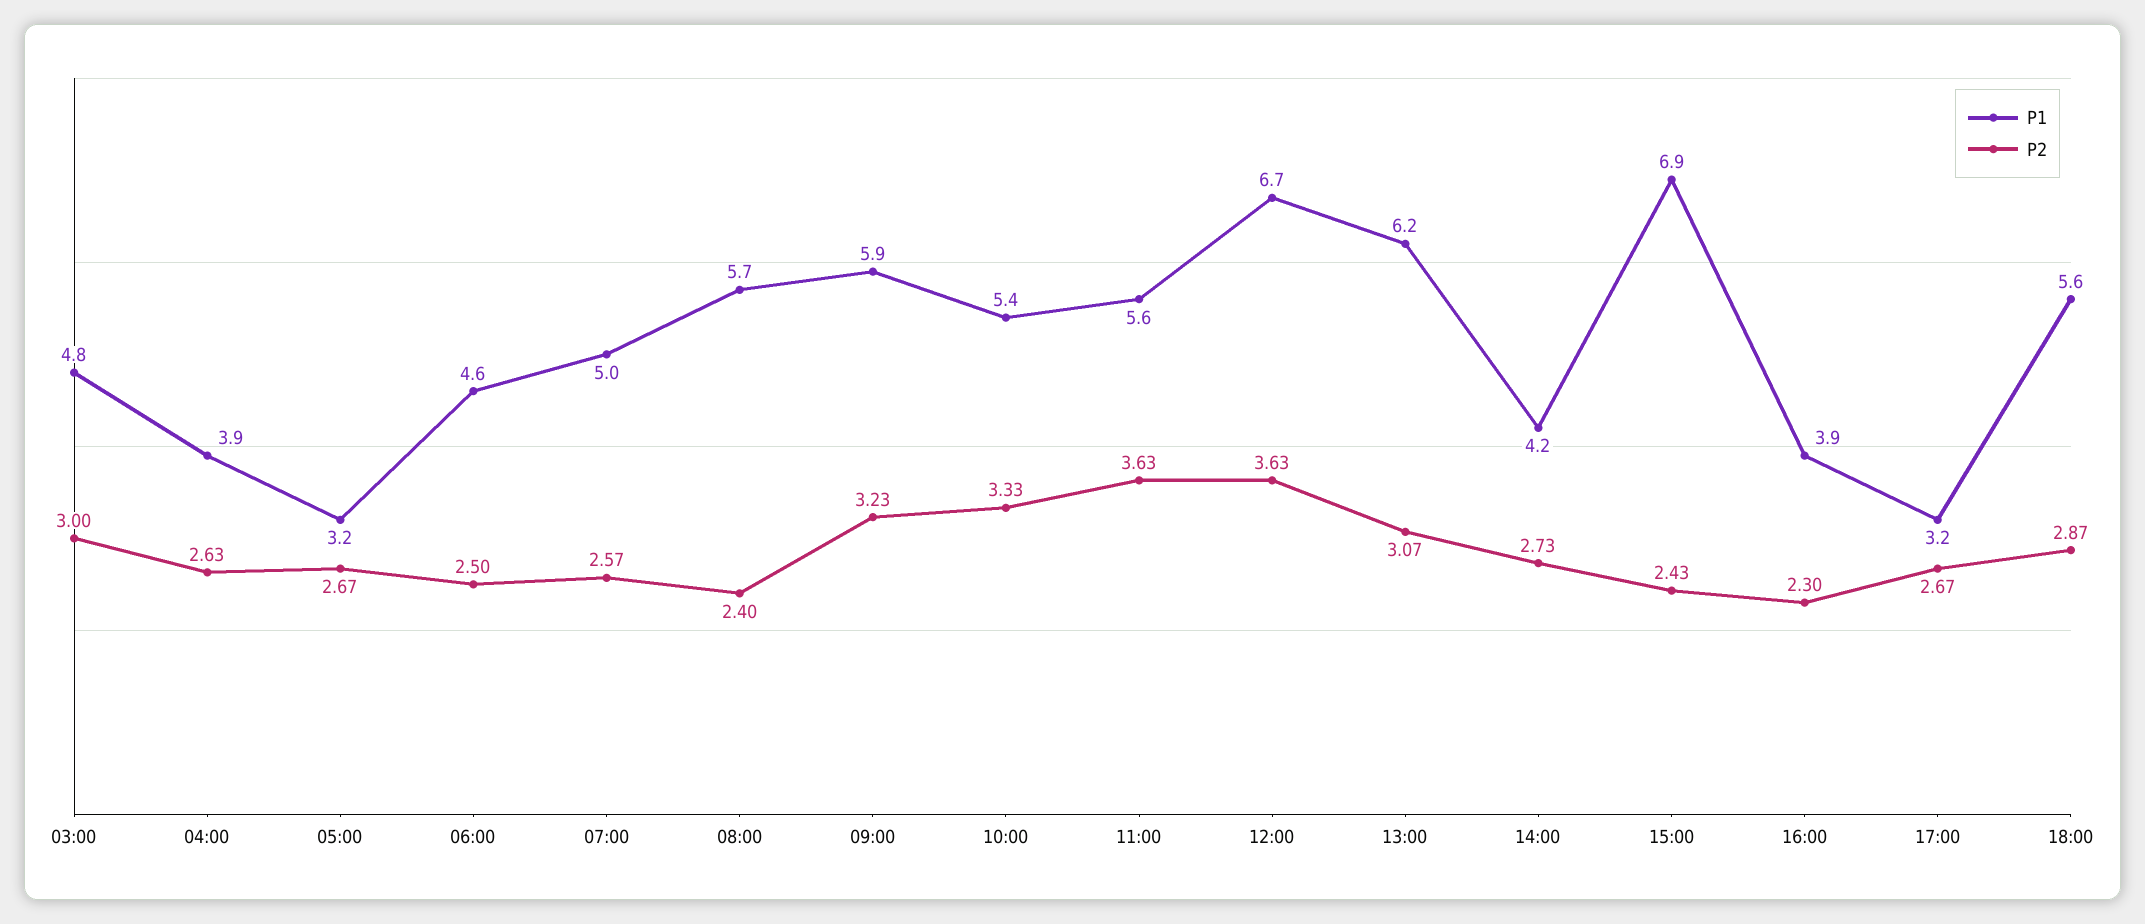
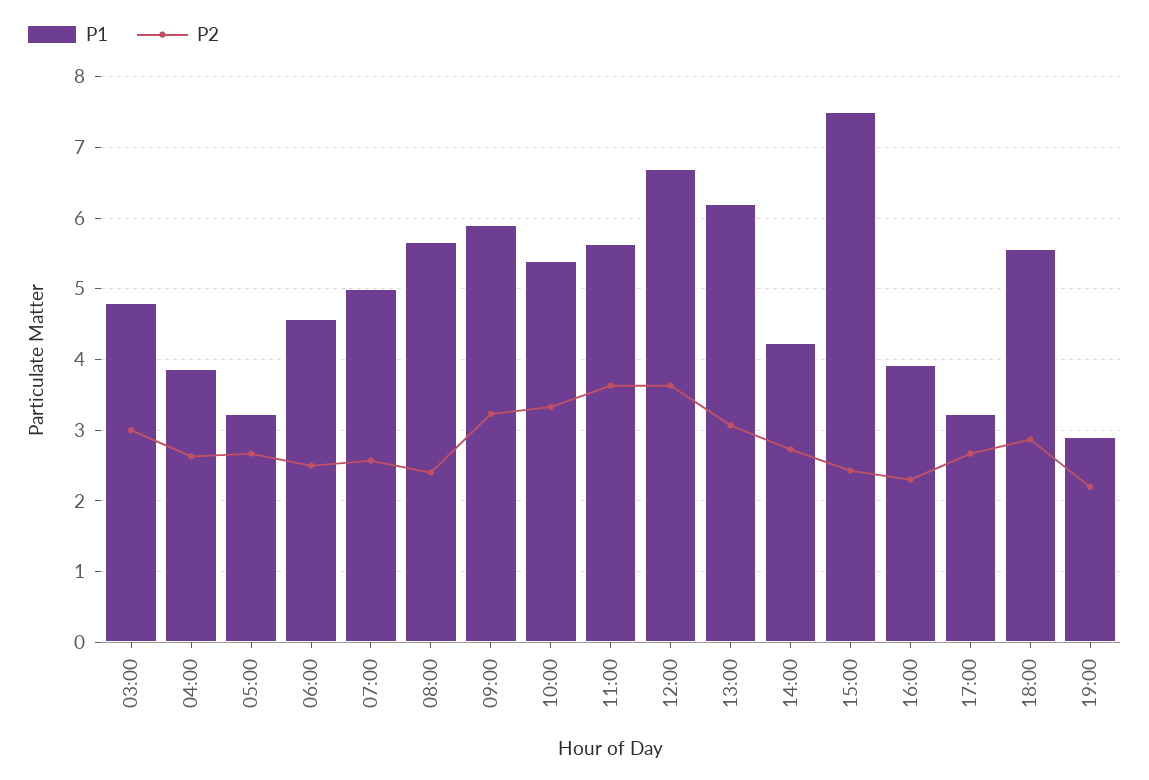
P1, 15:00: 6.9 -> 7.5
P1, 19:00: none -> 2.9
P2, 19:00: none -> 2.2

